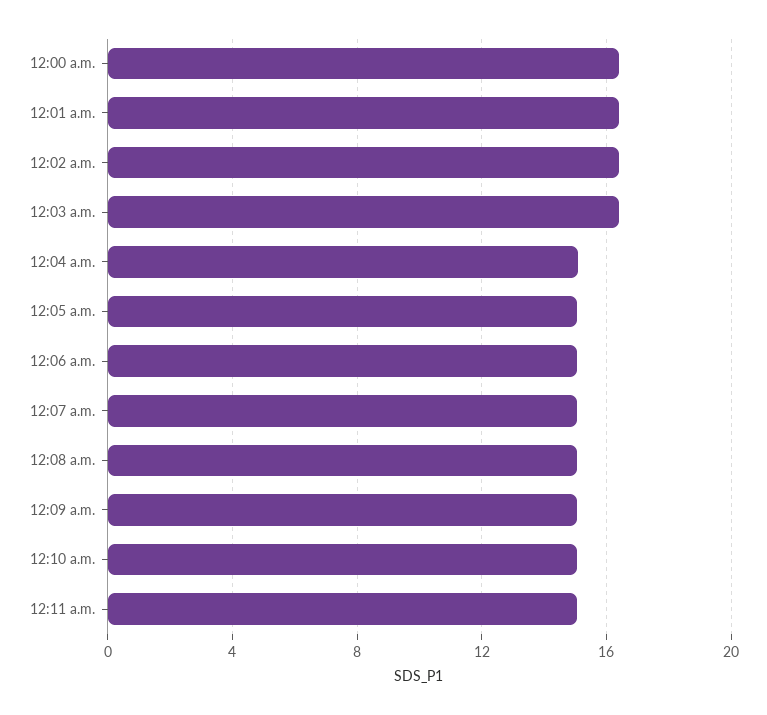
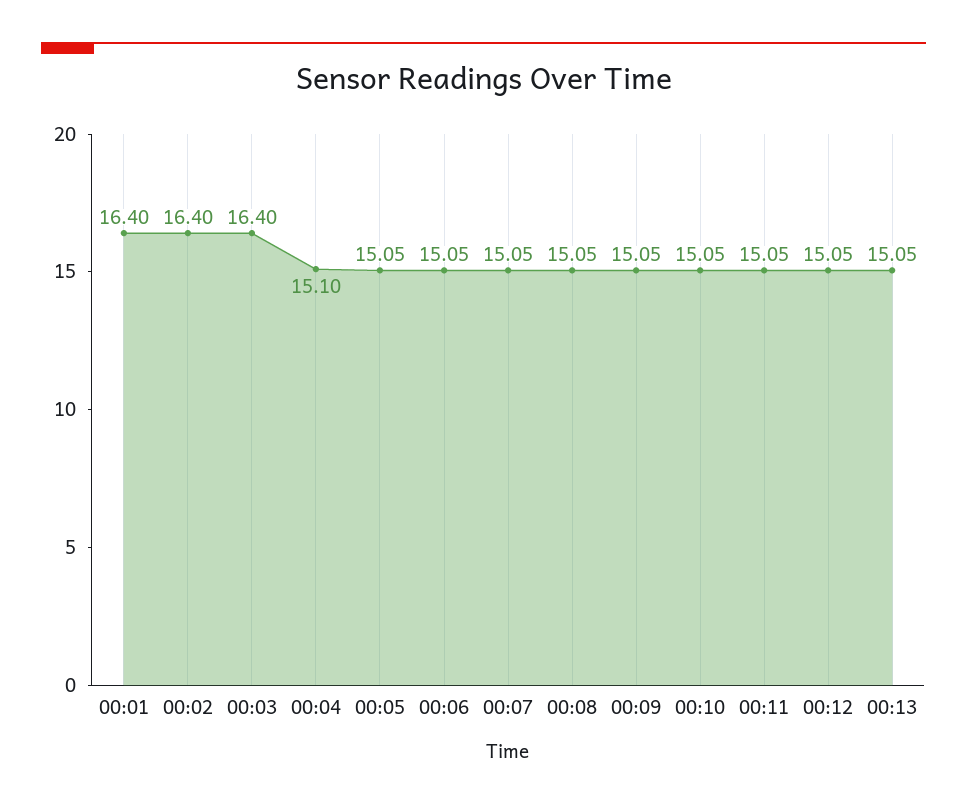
12:00 a.m.: 16.5 -> none
00:12: none -> 15.05
00:13: none -> 15.05

